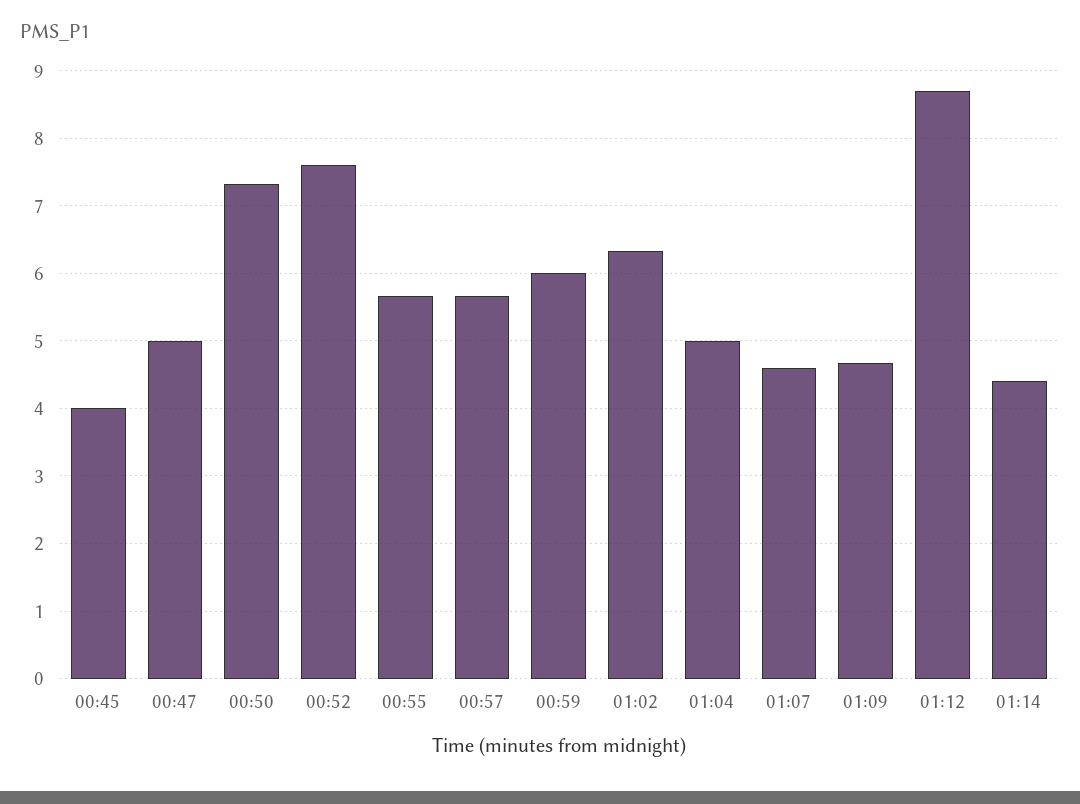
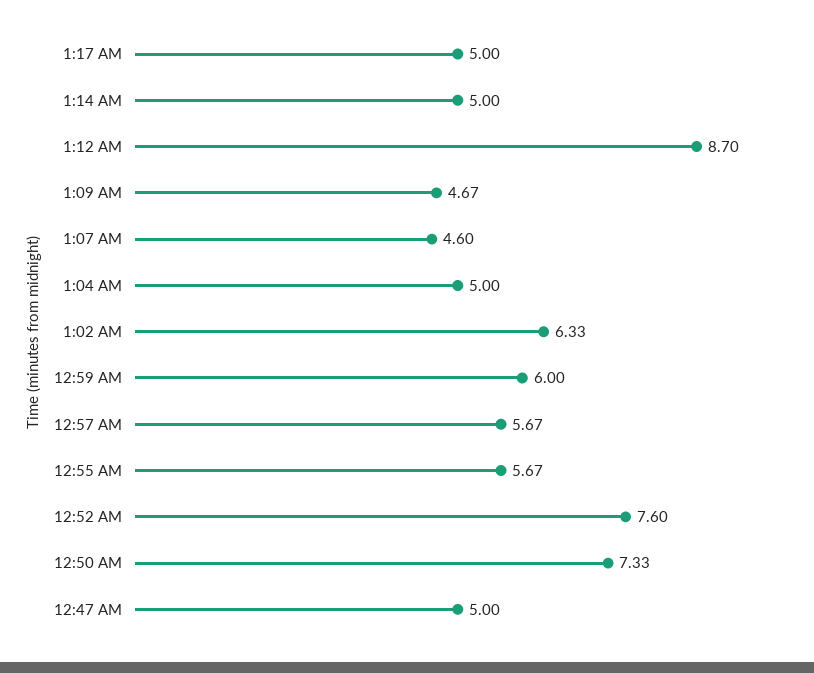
00:45: 4 -> none
01:14: 4.4 -> 5
1:17 AM: none -> 5

